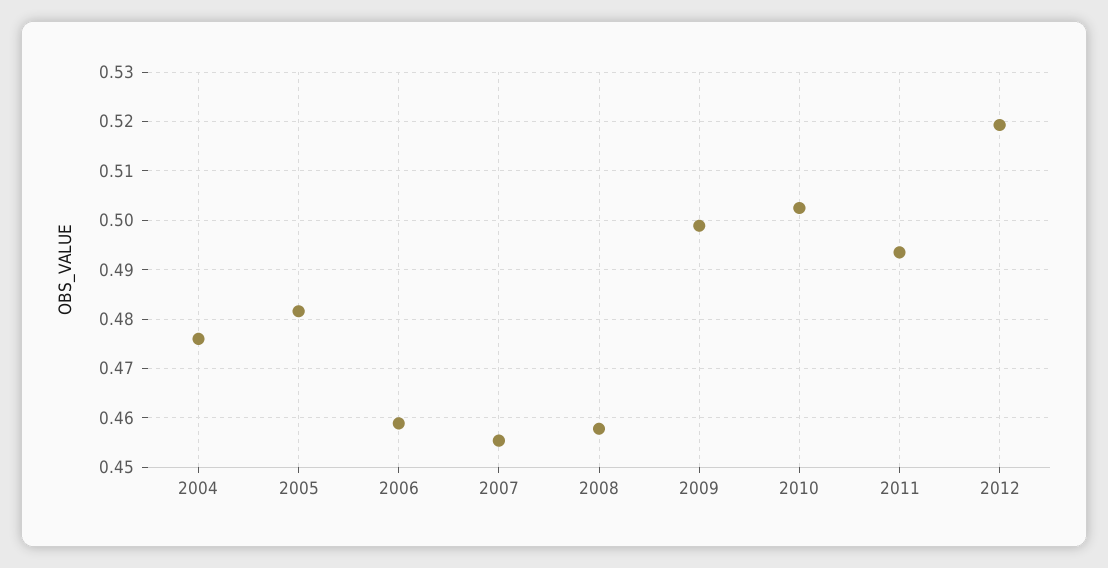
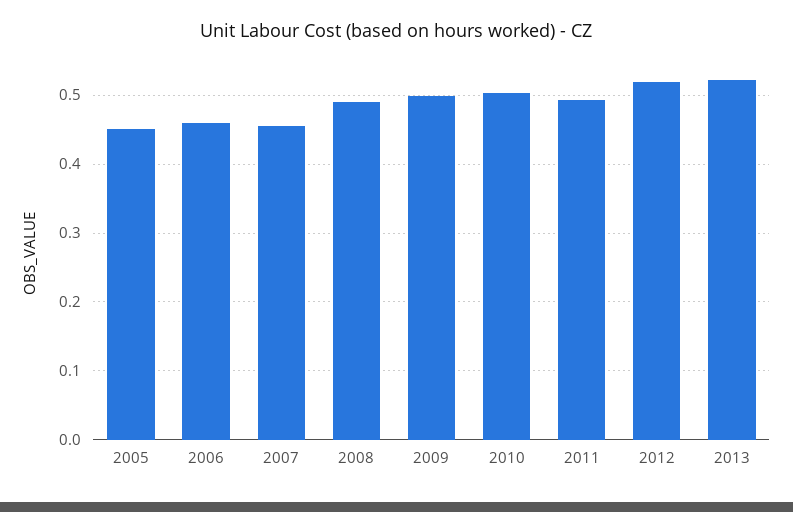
2004: 0.476 -> none
2005: 0.482 -> 0.45
2008: 0.458 -> 0.49
2013: none -> 0.52

